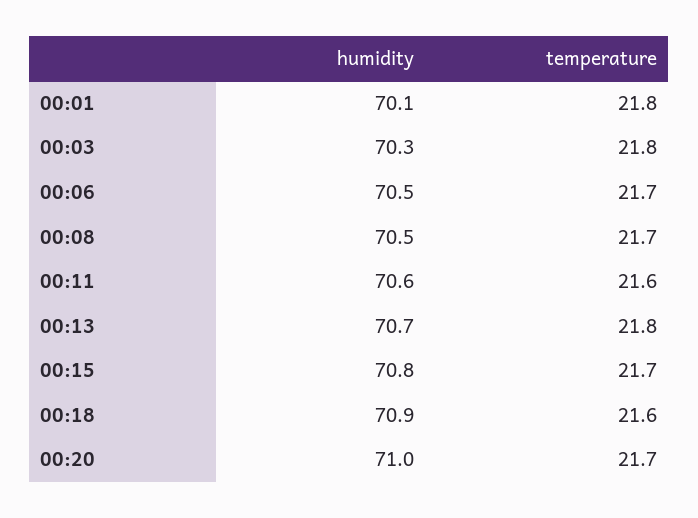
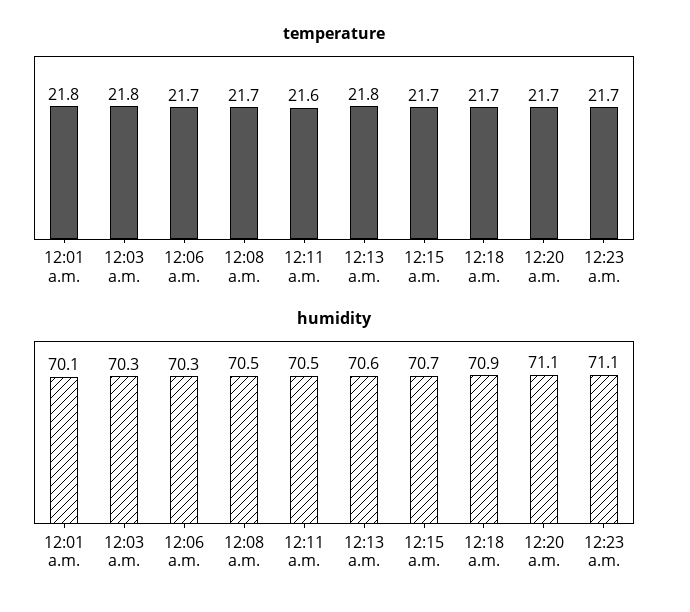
humidity, 00:06: 70.5 -> 70.3
humidity, 00:11: 70.6 -> 70.5
humidity, 00:13: 70.7 -> 70.6
humidity, 00:15: 70.8 -> 70.7
temperature, 00:18: 21.6 -> 21.7
humidity, 00:20: 71 -> 71.1
temperature, 12:23 a.m.: none -> 21.7
humidity, 12:23 a.m.: none -> 71.1

